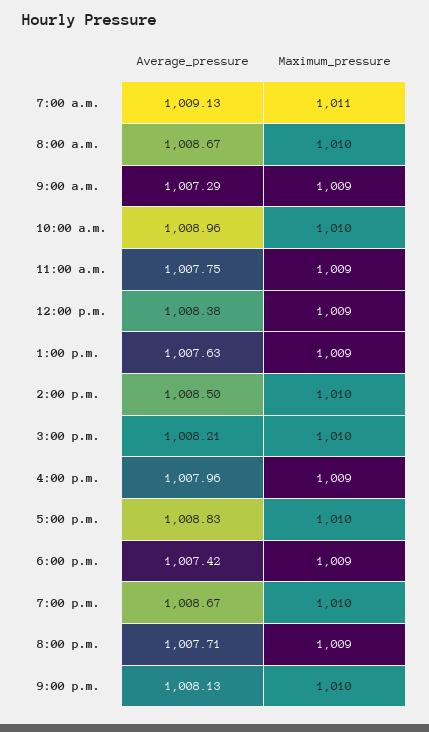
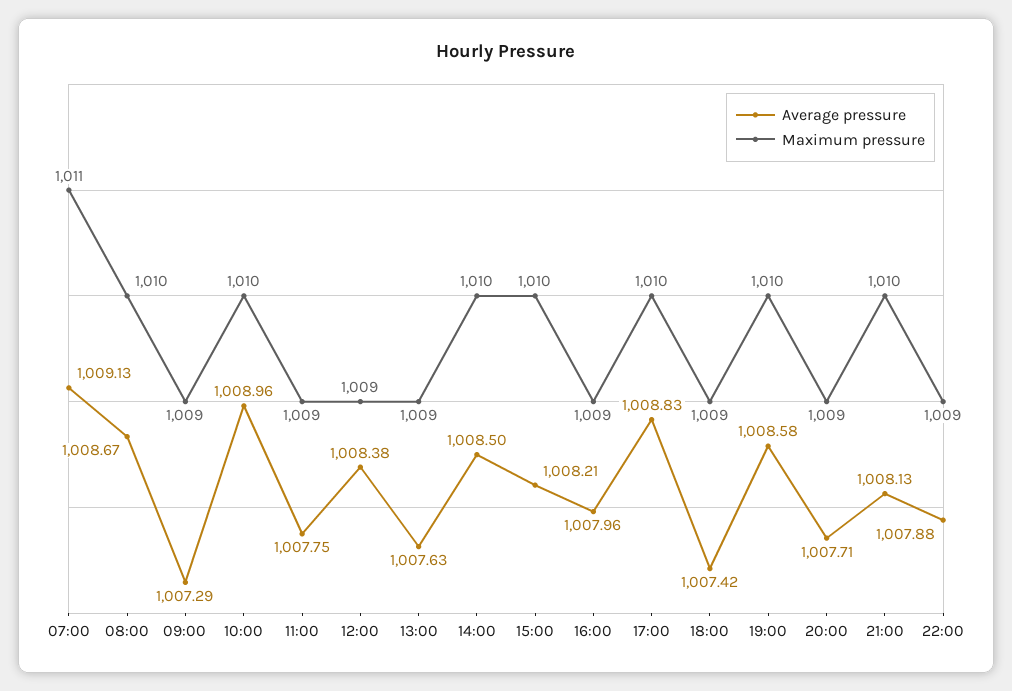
Average_pressure, 7:00 p.m.: 1008.67 -> 1008.58
Average_pressure, 22:00: none -> 1007.88
Maximum_pressure, 22:00: none -> 1009

